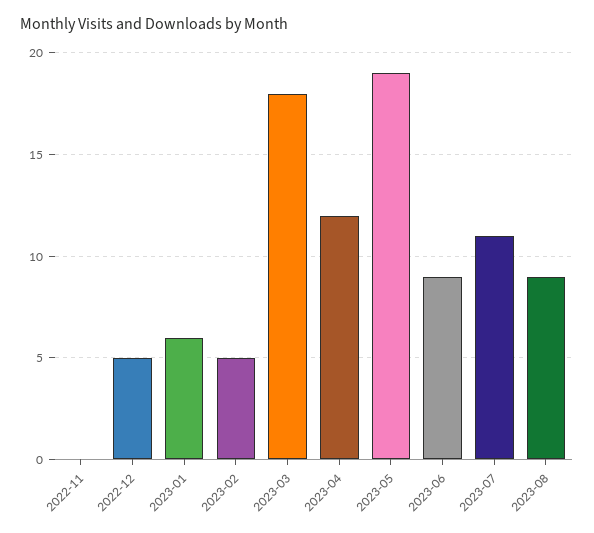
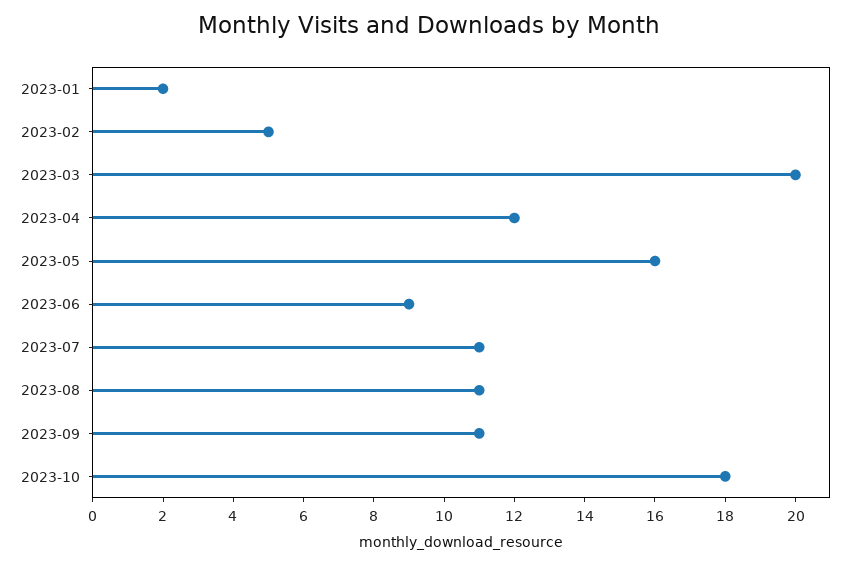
2022-11: 0 -> none
2022-12: 5 -> none
2023-01: 6 -> 2
2023-03: 18 -> 20
2023-05: 19 -> 16
2023-08: 9 -> 11
2023-09: none -> 11
2023-10: none -> 18

